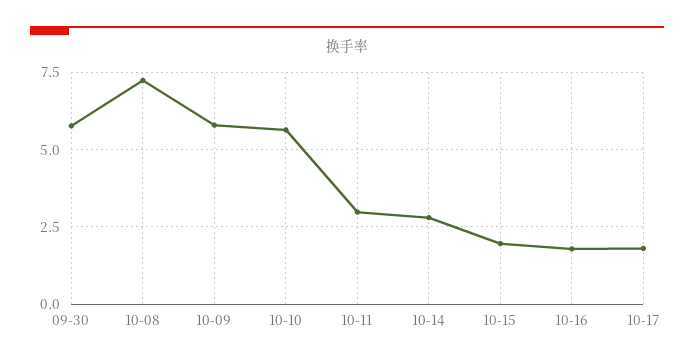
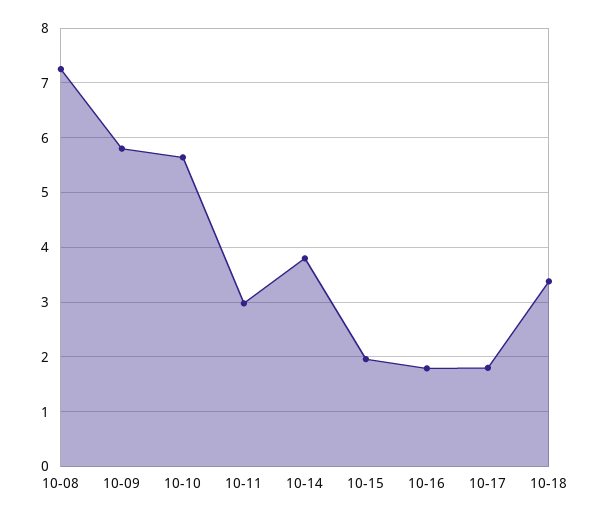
09-30: 5.75 -> none
10-14: 2.75 -> 3.8
10-18: none -> 3.4

